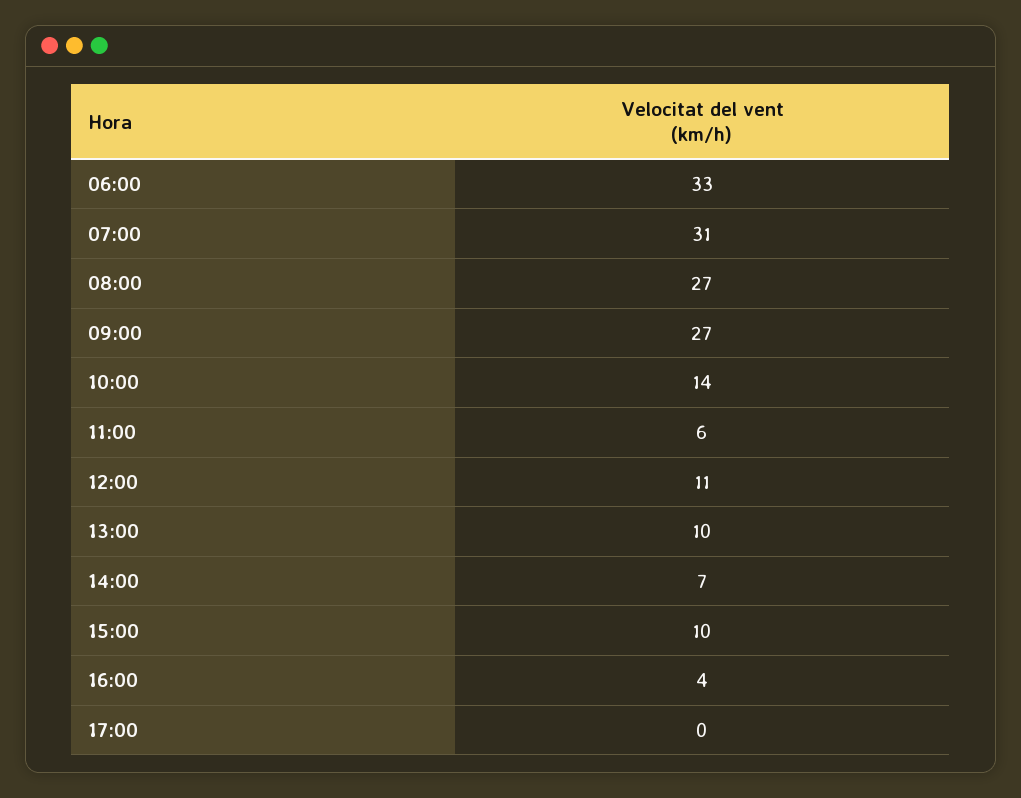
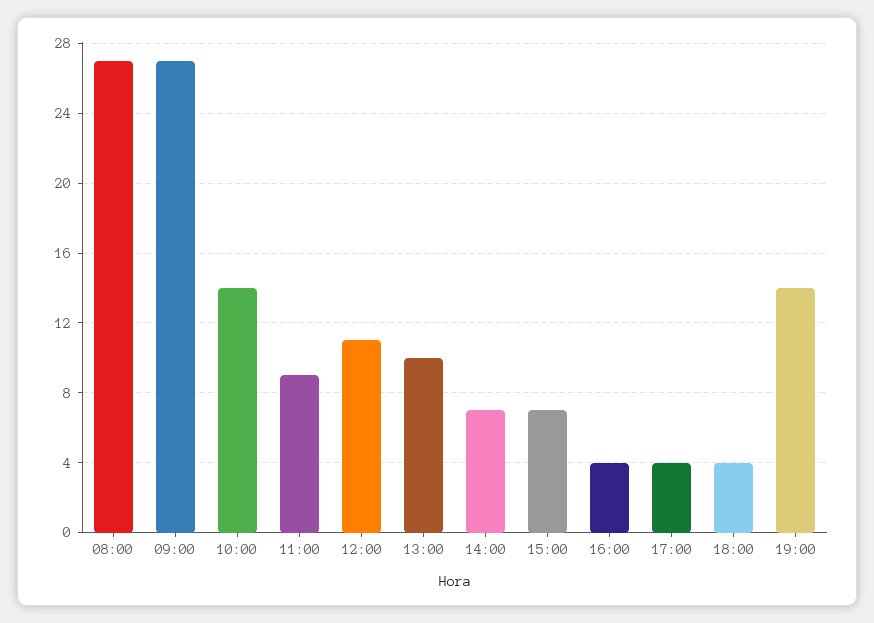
06:00: 33 -> none
07:00: 31 -> none
11:00: 6 -> 9
15:00: 10 -> 7
17:00: 0 -> 4
18:00: none -> 4
19:00: none -> 14

